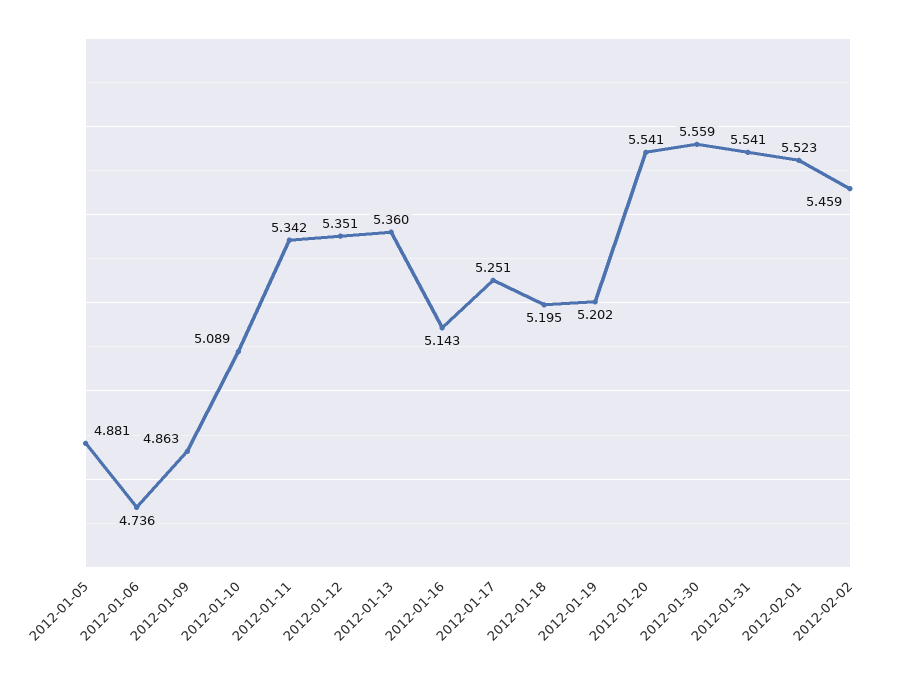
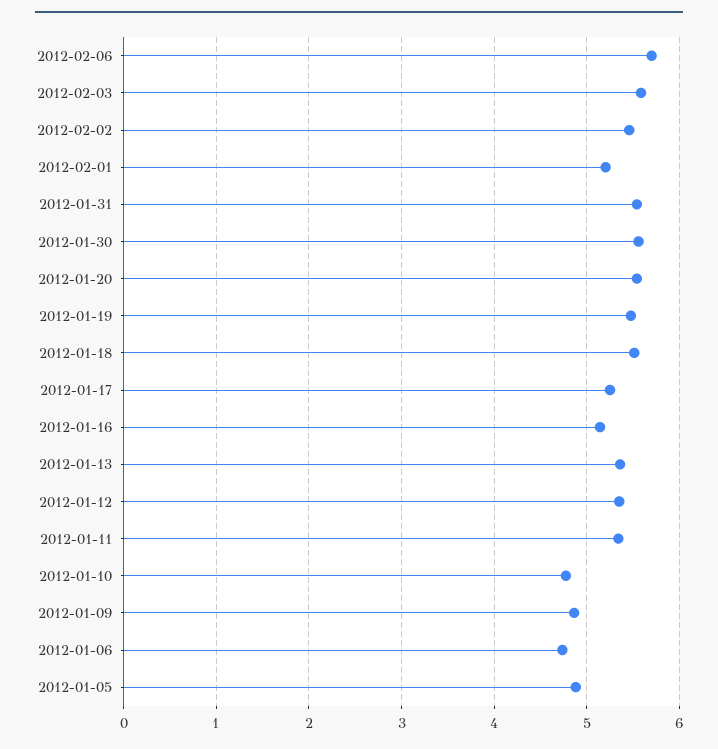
2012-01-10: 5.089 -> 4.8
2012-01-18: 5.195 -> 5.5
2012-01-19: 5.202 -> 5.5
2012-02-01: 5.523 -> 5.2
2012-02-06: none -> 5.7
2012-02-03: none -> 5.6

